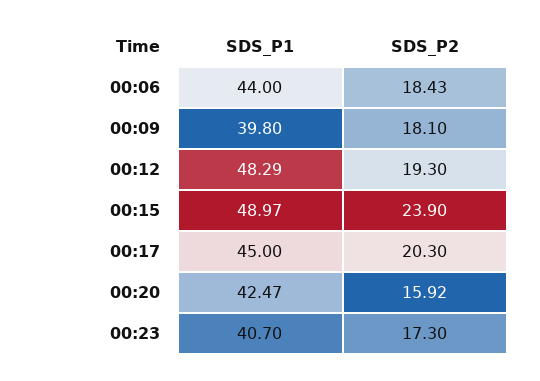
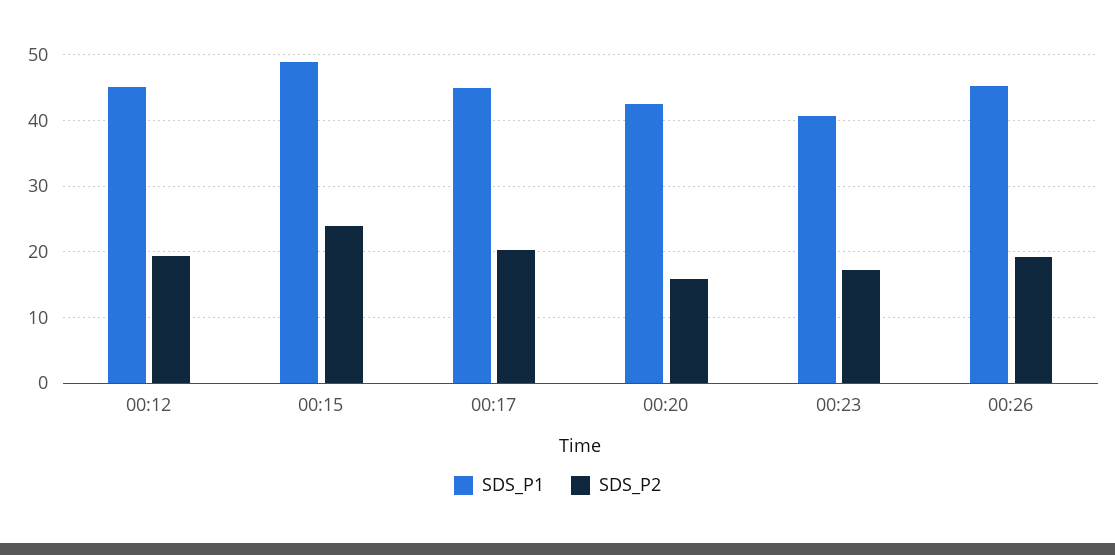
SDS_P1, 00:06: 44 -> none
SDS_P2, 00:06: 18.43 -> none
SDS_P1, 00:09: 39.8 -> none
SDS_P2, 00:09: 18.1 -> none
SDS_P1, 00:12: 48.29 -> 45
SDS_P1, 00:26: none -> 45
SDS_P2, 00:26: none -> 19

